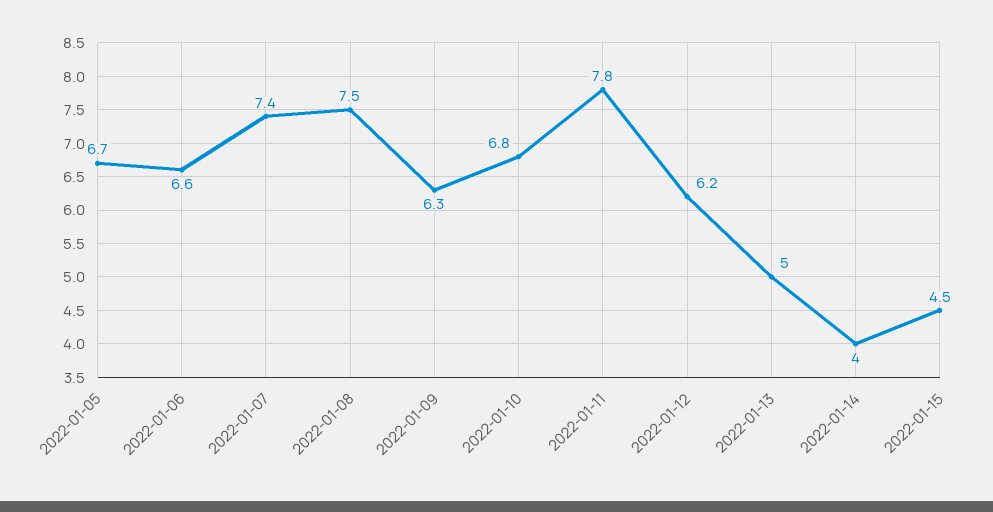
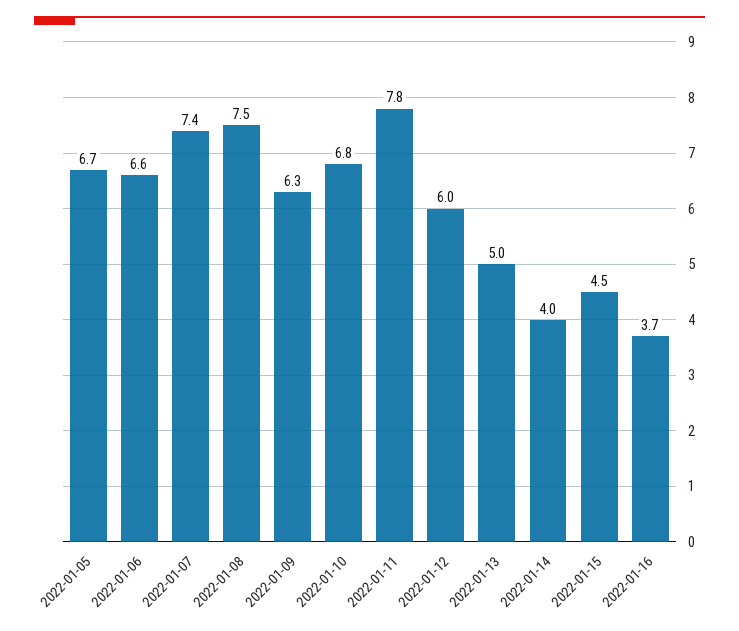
2022-01-12: 6.2 -> 6
2022-01-16: none -> 3.7

